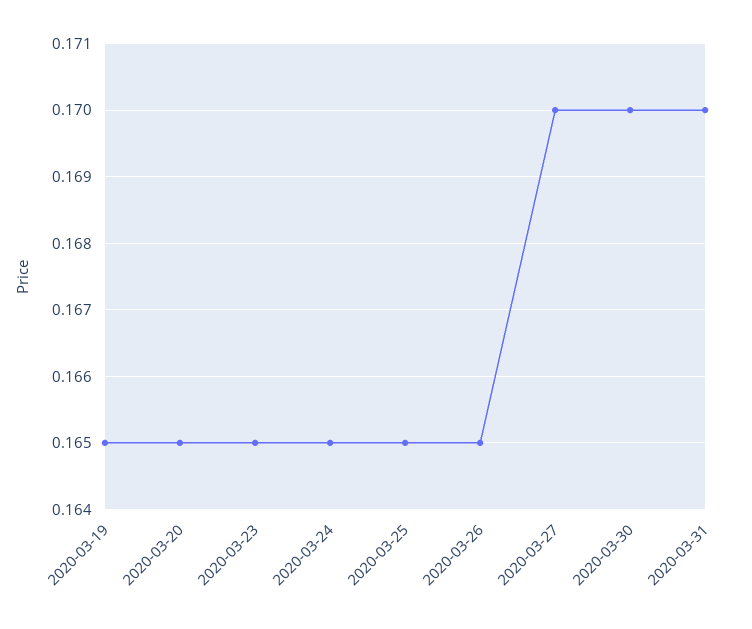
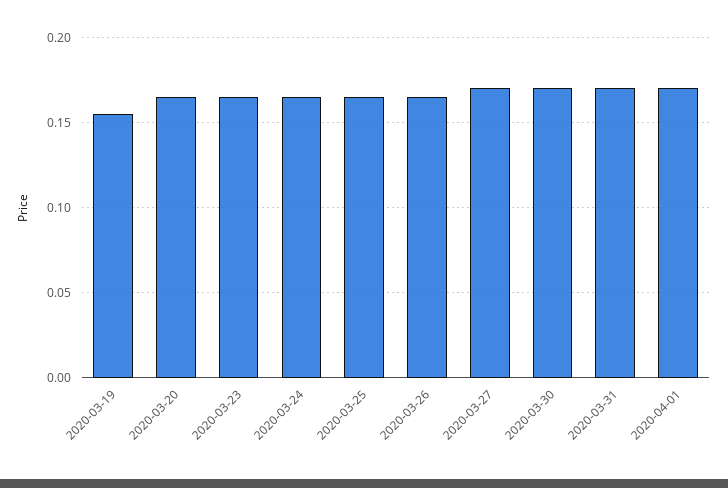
2020-03-19: 0.165 -> 0.155
2020-04-01: none -> 0.17

